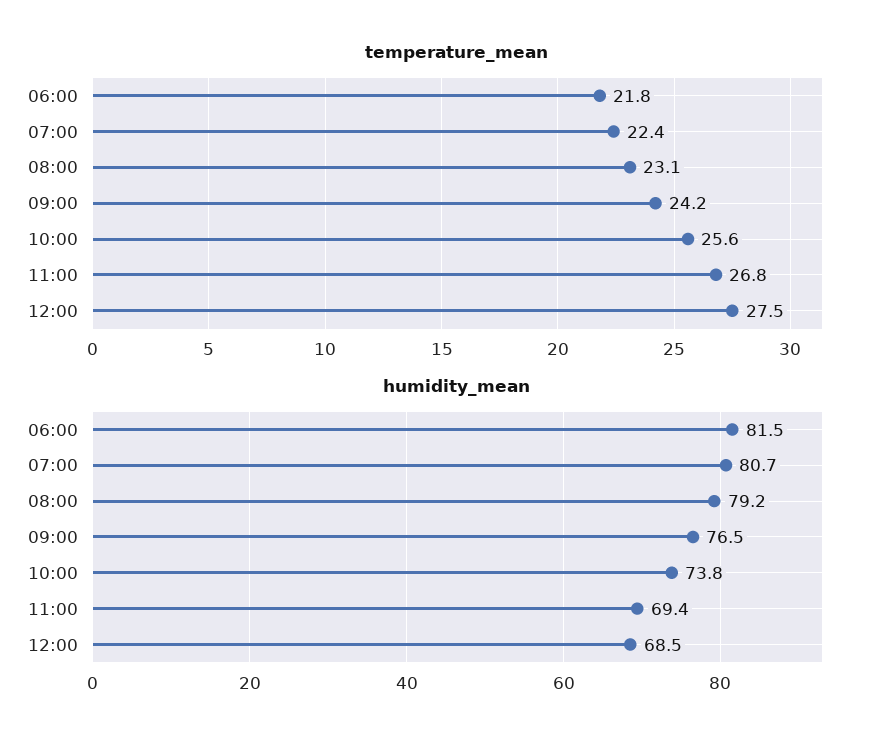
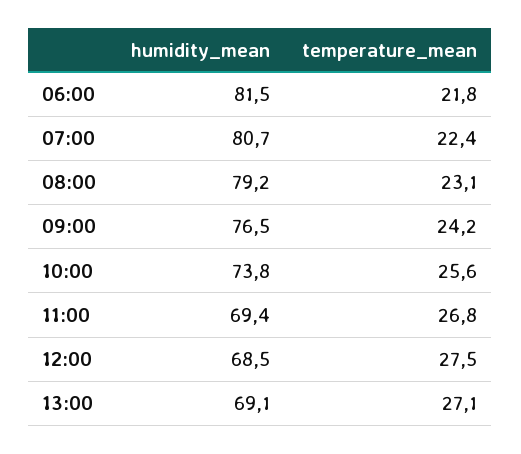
humidity_mean, 13:00: none -> 69.1
temperature_mean, 13:00: none -> 27.1

